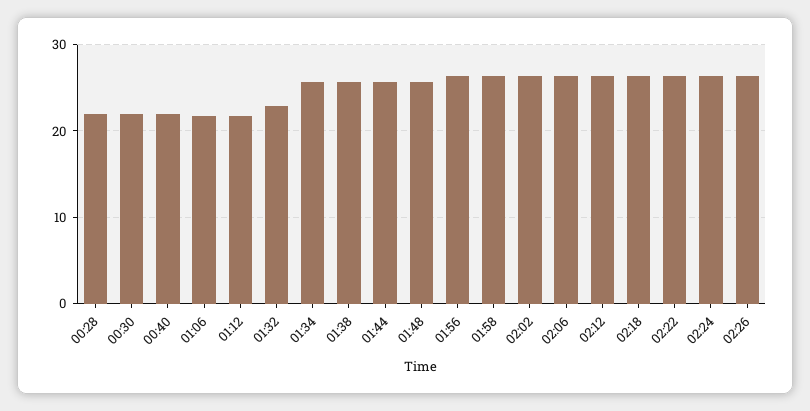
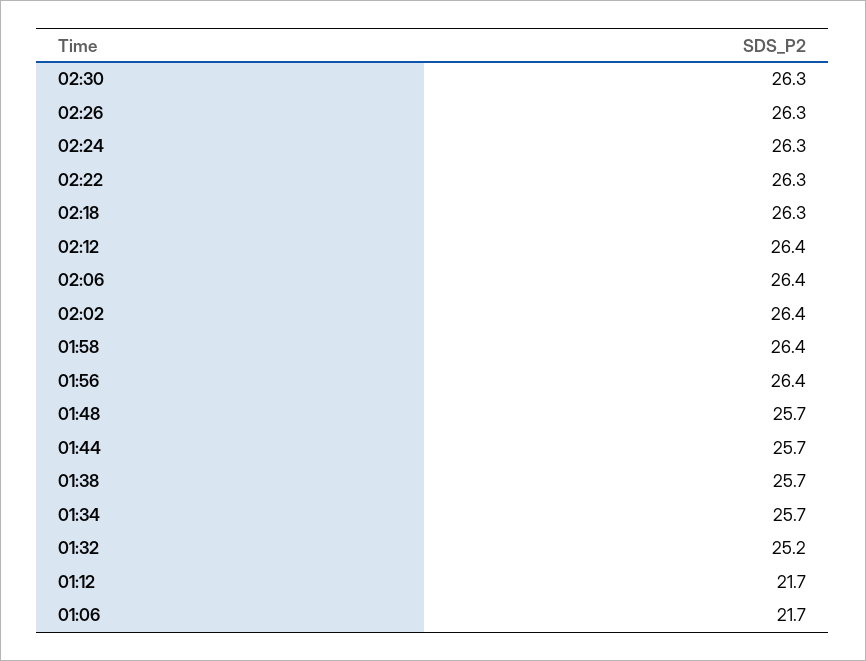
00:28: 22 -> none
00:30: 22 -> none
00:40: 22 -> none
01:32: 23 -> 25.2
02:30: none -> 26.3

